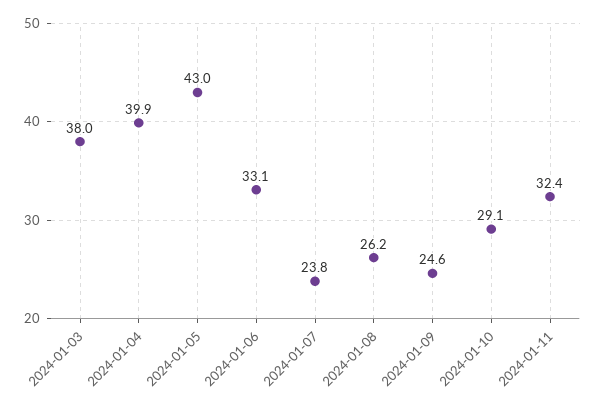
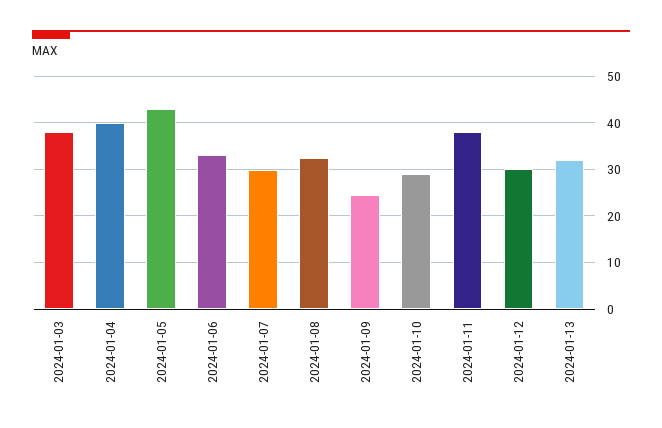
2024-01-07: 23.8 -> 30
2024-01-08: 26.2 -> 32
2024-01-11: 32.4 -> 38
2024-01-12: none -> 30
2024-01-13: none -> 32

